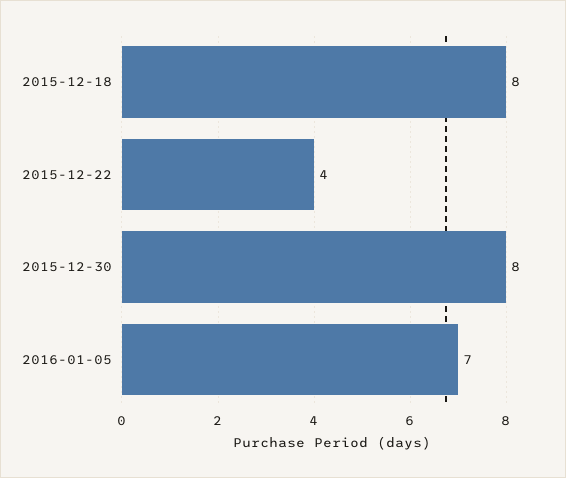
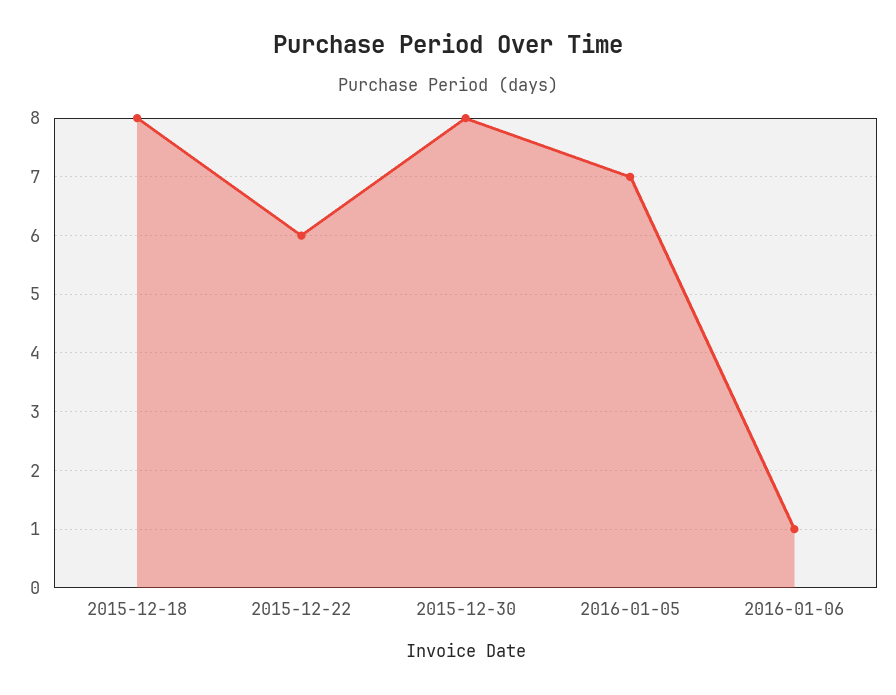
2015-12-22: 4 -> 6
2016-01-06: none -> 1

